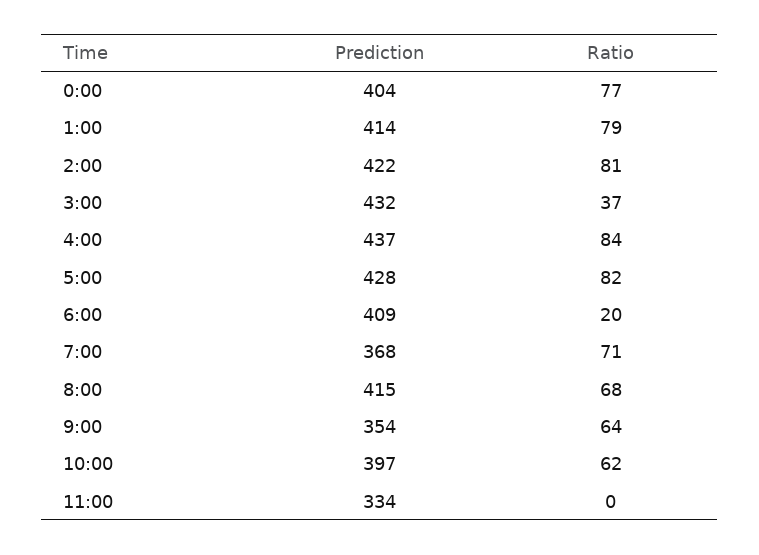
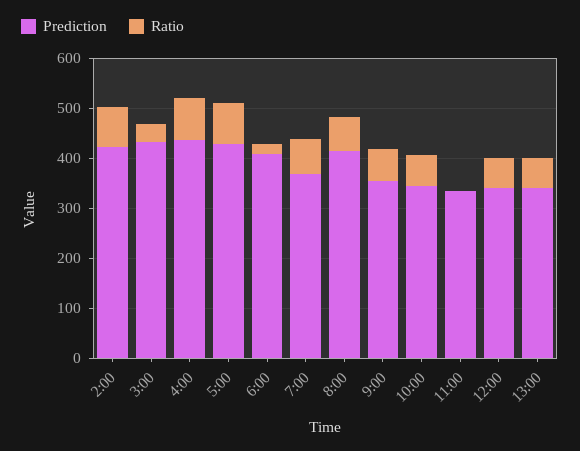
Prediction, 0:00: 404 -> none
Ratio, 0:00: 77 -> none
Prediction, 1:00: 414 -> none
Ratio, 1:00: 79 -> none
Prediction, 10:00: 397 -> 340
Prediction, 12:00: none -> 340
Ratio, 12:00: none -> 60
Prediction, 13:00: none -> 340
Ratio, 13:00: none -> 60

